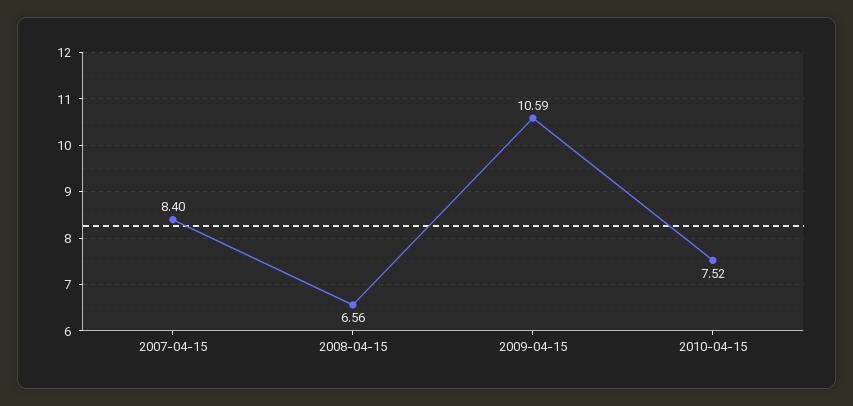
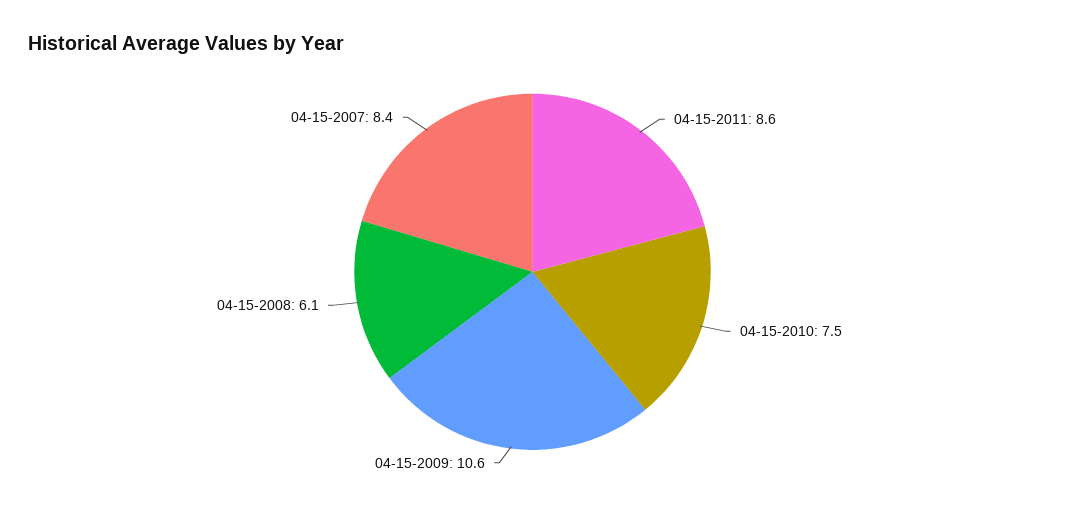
2008-04-15: 6.56 -> 6.1
04-15-2011: none -> 8.6

